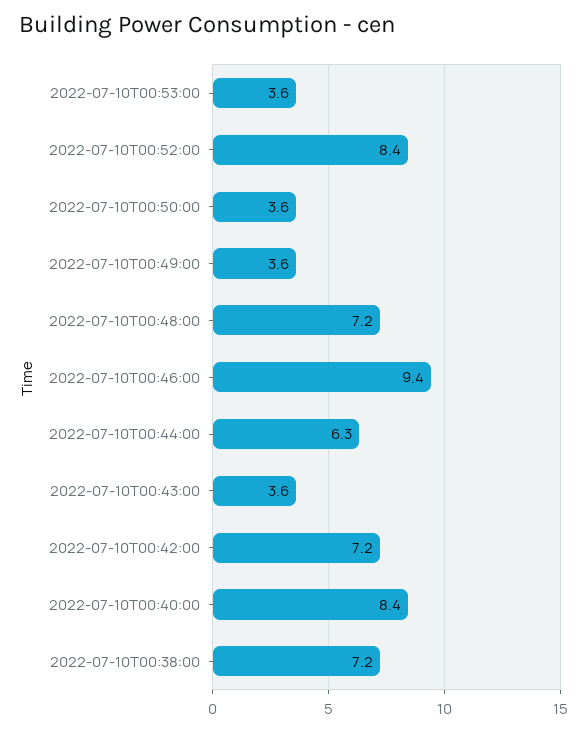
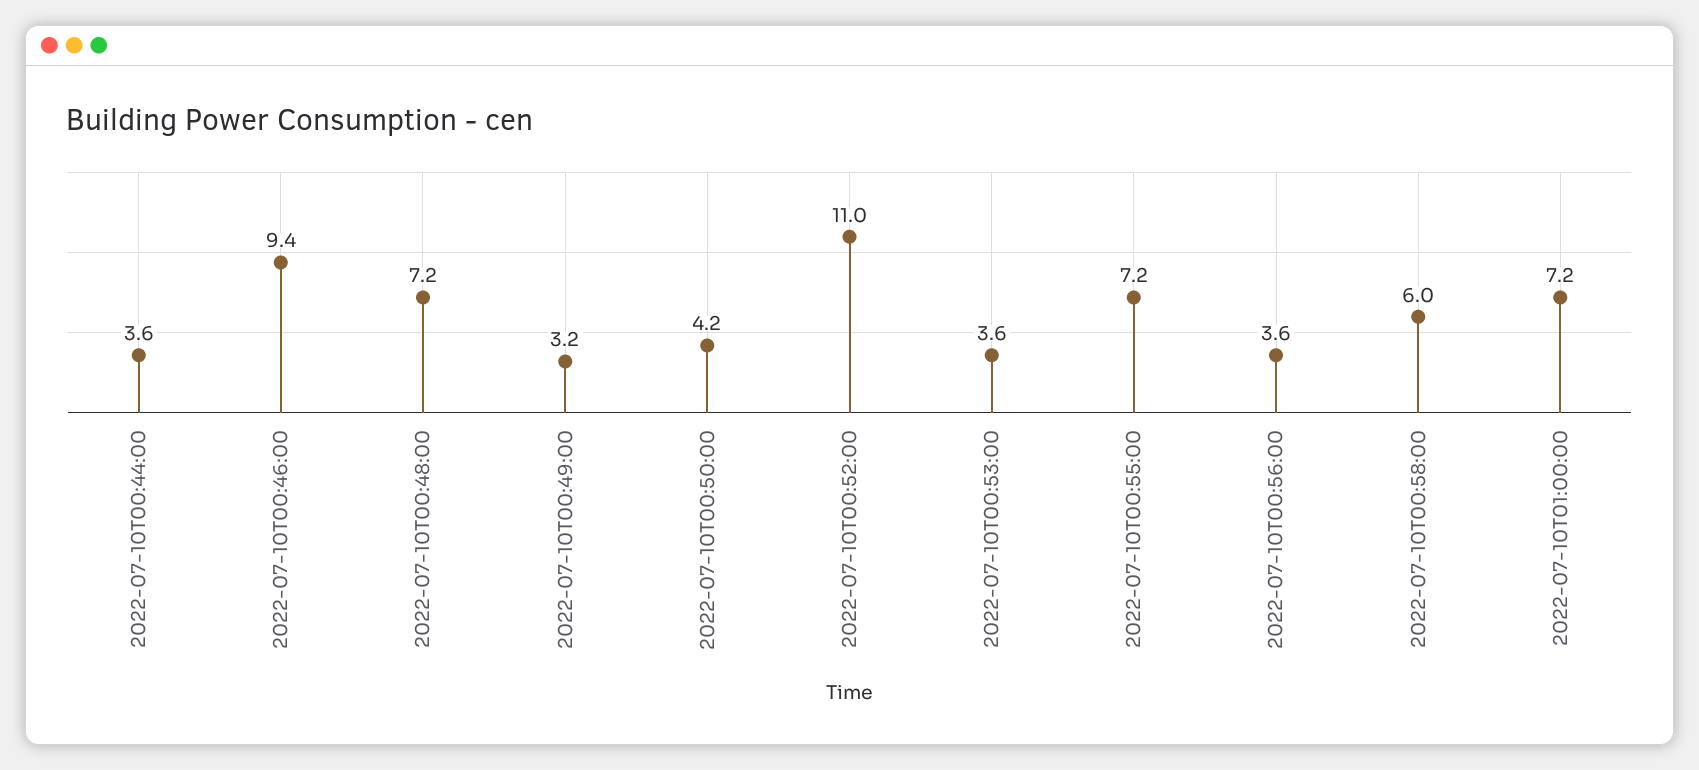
2022-07-10T00:52:00: 8.4 -> 11
2022-07-10T00:50:00: 3.6 -> 4.2
2022-07-10T00:49:00: 3.6 -> 3.2
2022-07-10T00:44:00: 6.3 -> 3.6
2022-07-10T00:43:00: 3.6 -> none
2022-07-10T00:42:00: 7.2 -> none
2022-07-10T00:40:00: 8.4 -> none
2022-07-10T00:38:00: 7.2 -> none
2022-07-10T00:55:00: none -> 7.2
2022-07-10T00:56:00: none -> 3.6
2022-07-10T00:58:00: none -> 6
2022-07-10T01:00:00: none -> 7.2

